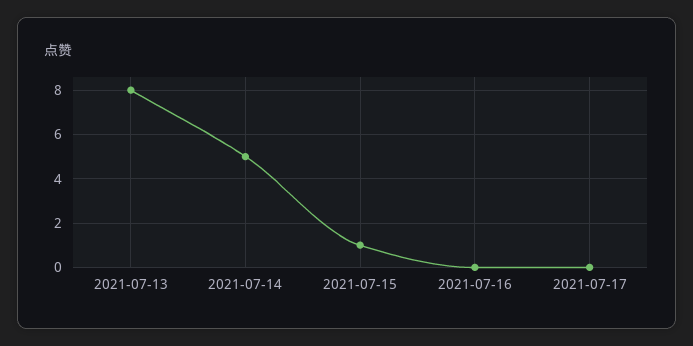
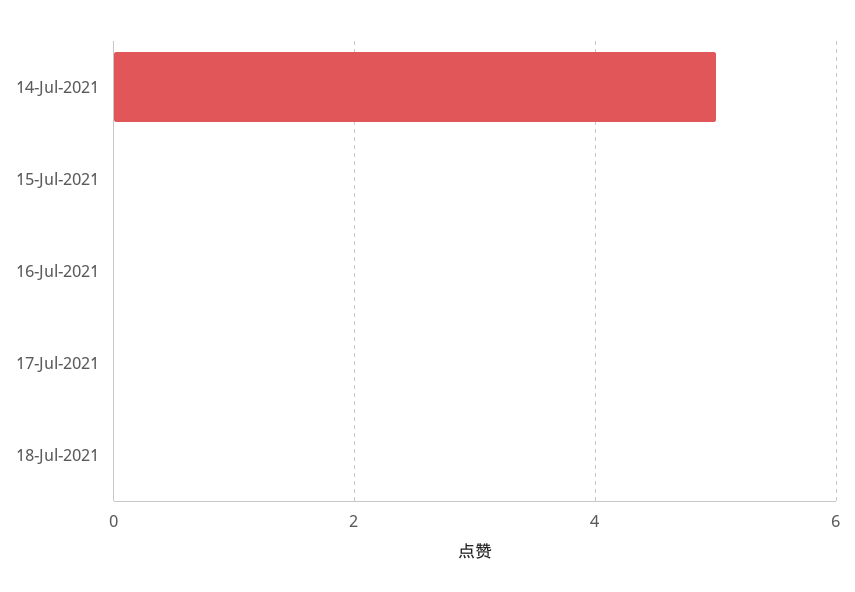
2021-07-13: 8 -> none
2021-07-15: 1 -> 0
18-Jul-2021: none -> 0

